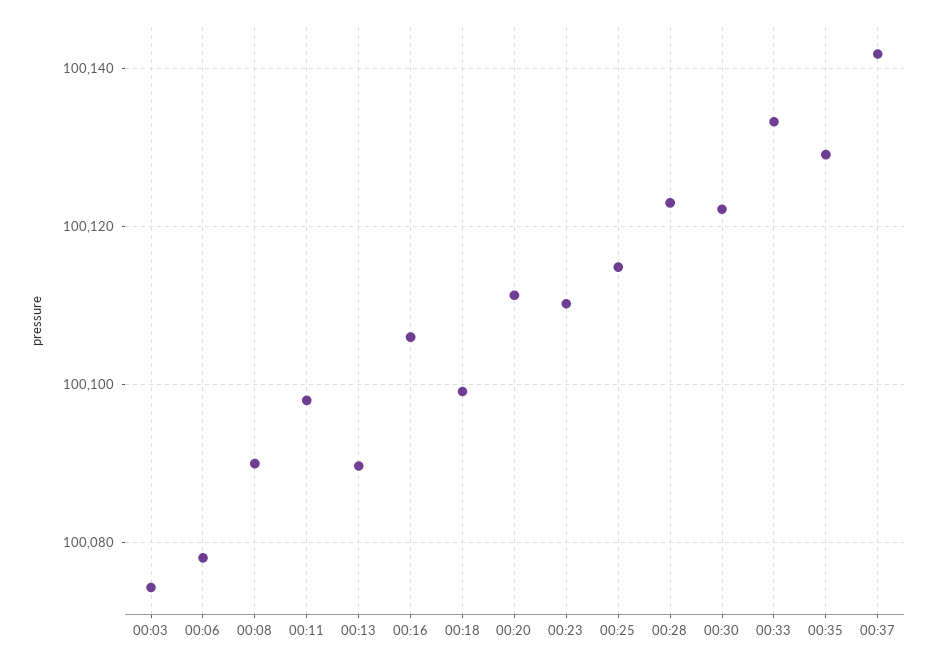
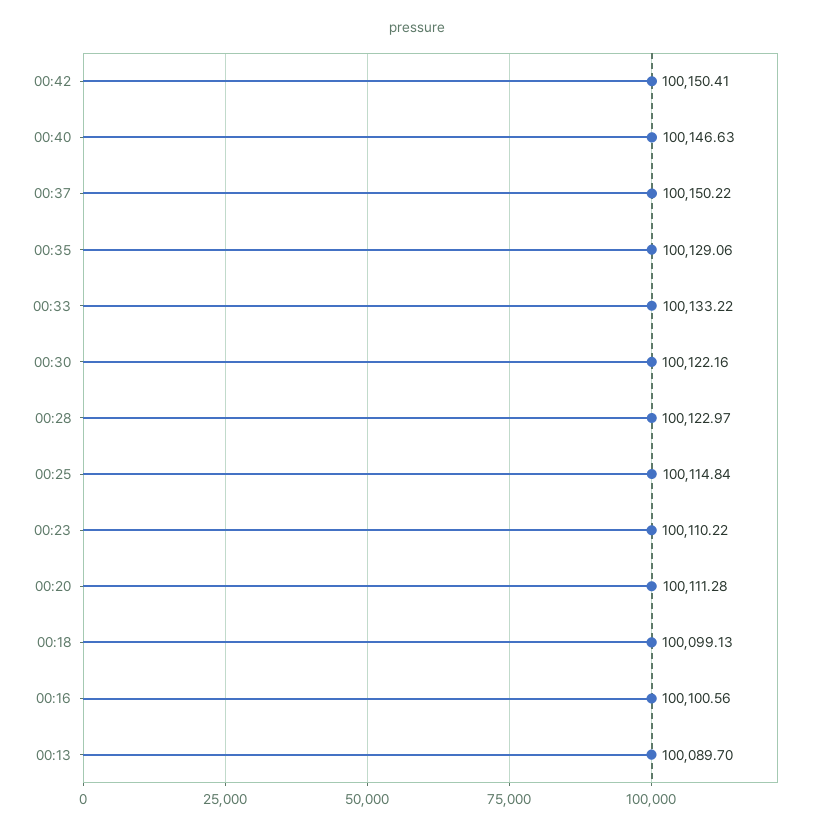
00:03: 100074 -> none
00:06: 100078 -> none
00:08: 100090 -> none
00:11: 100098 -> none
00:16: 100106 -> 100100.56
00:37: 100142 -> 100150.22
00:42: none -> 100150.41
00:40: none -> 100146.63

